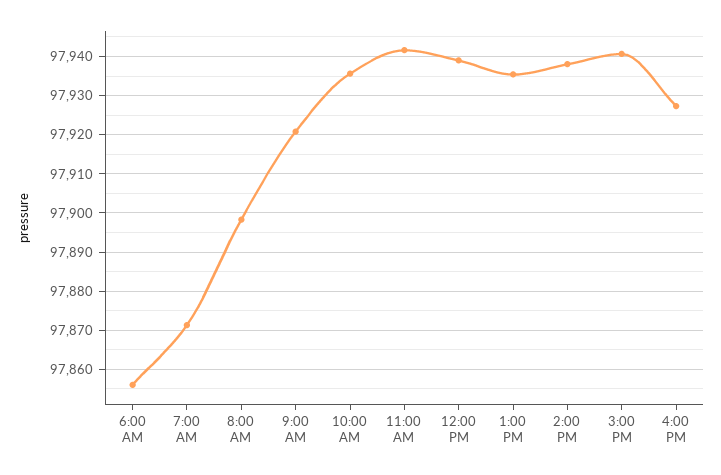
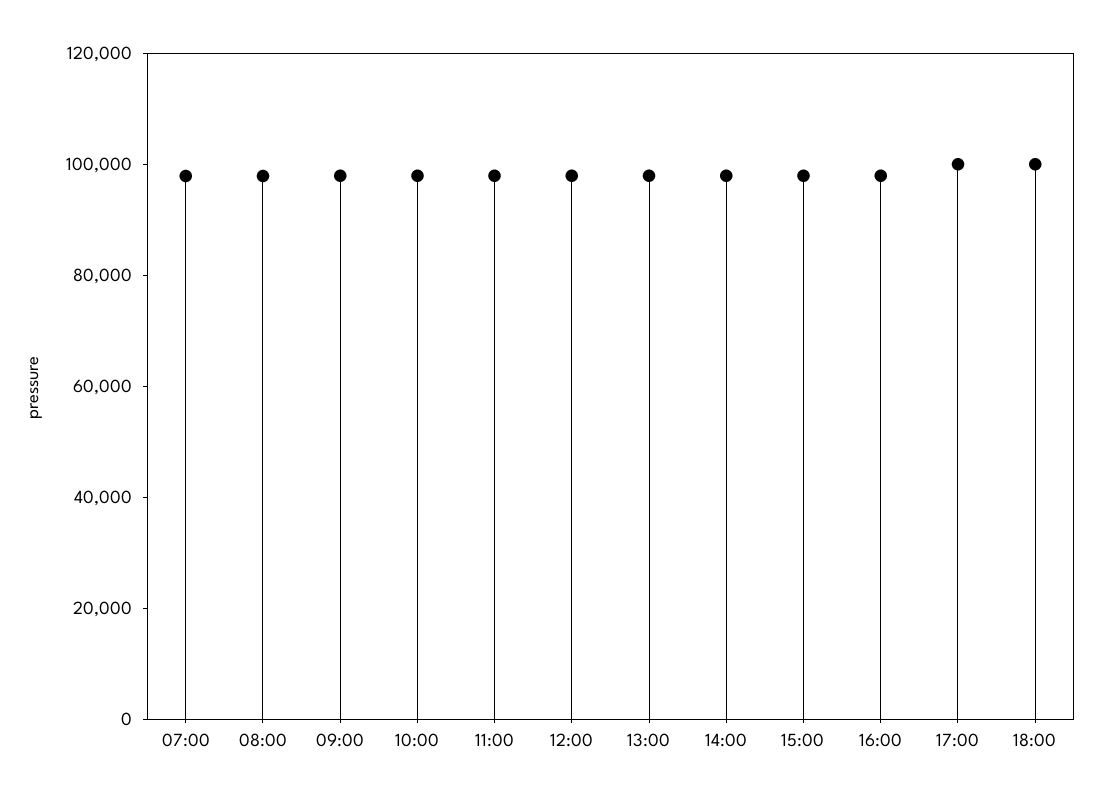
6:00 AM: 97856 -> none
17:00: none -> 100000
18:00: none -> 100000

